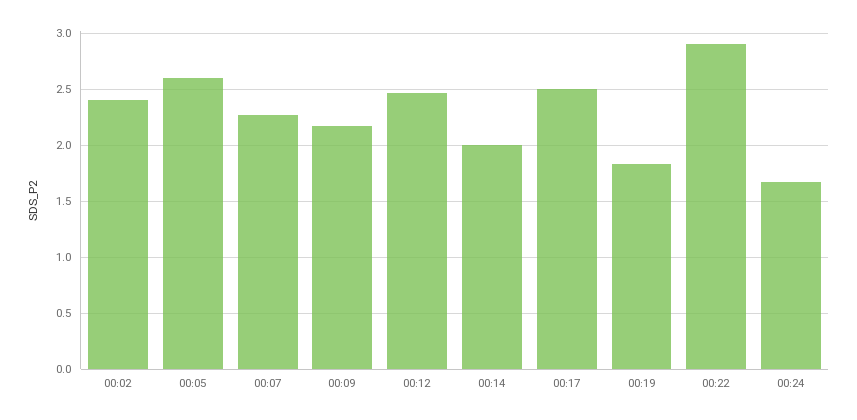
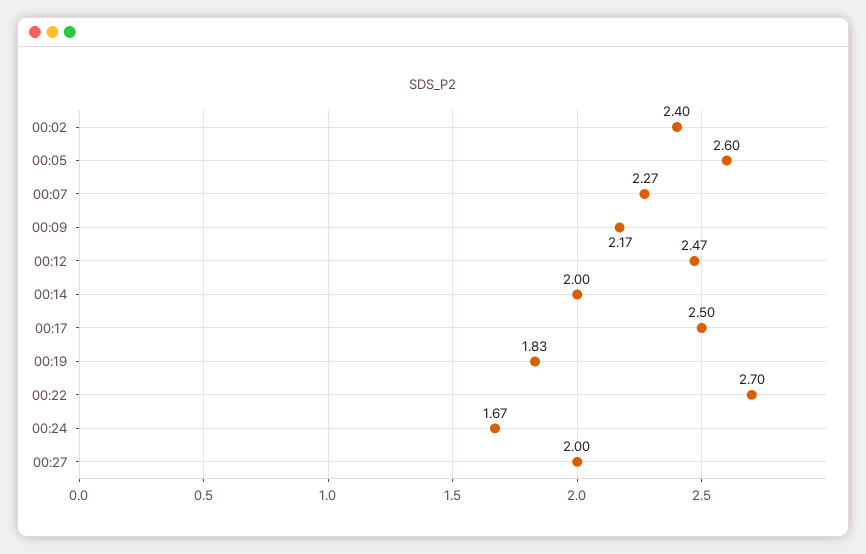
00:22: 2.9 -> 2.7
00:27: none -> 2

